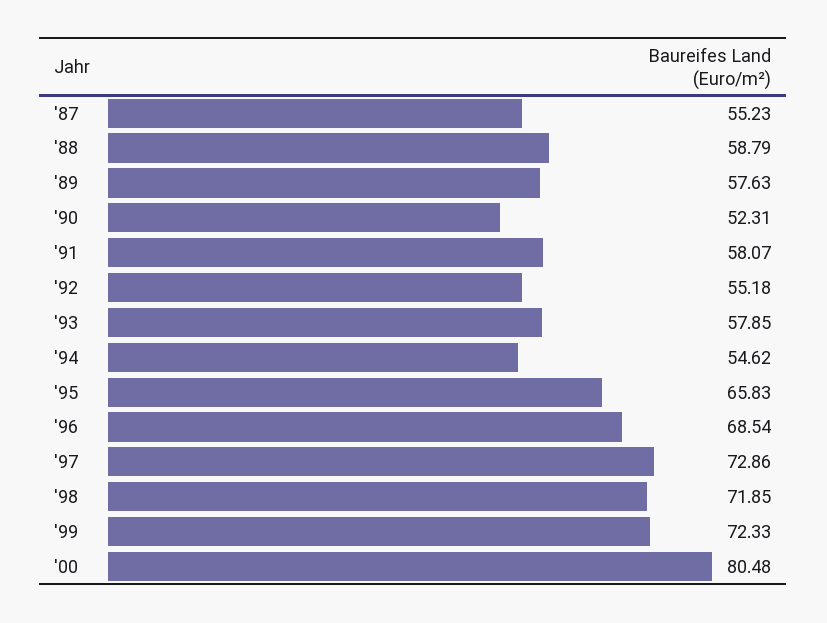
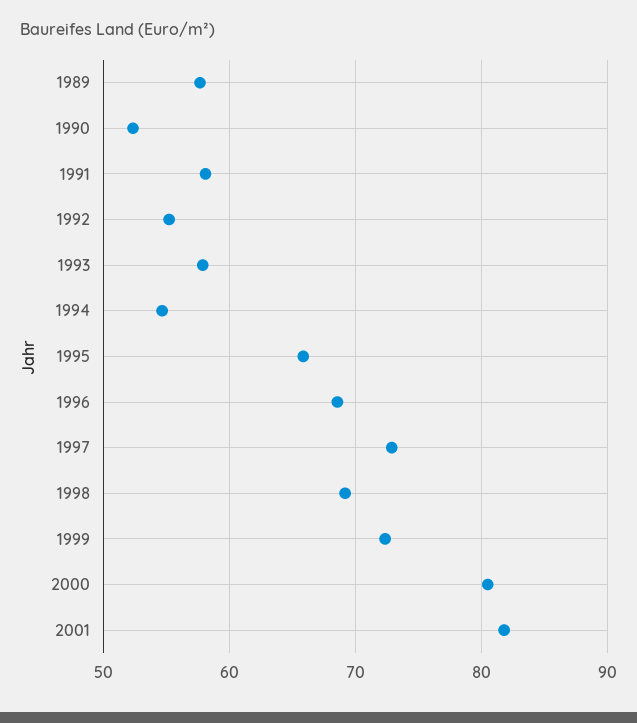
'87: 55.23 -> none
'88: 58.79 -> none
'98: 71.85 -> 69
2001: none -> 82

